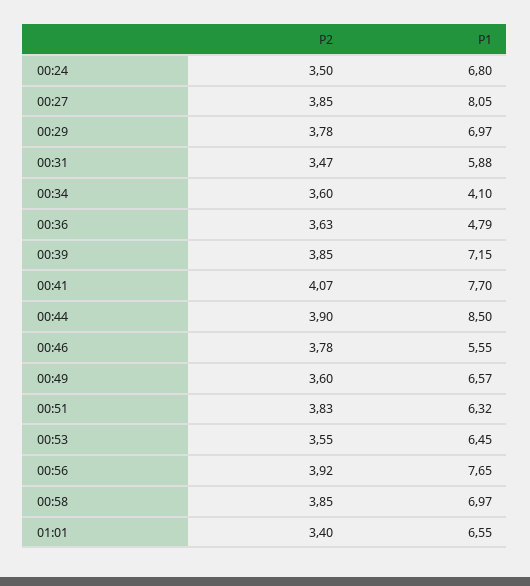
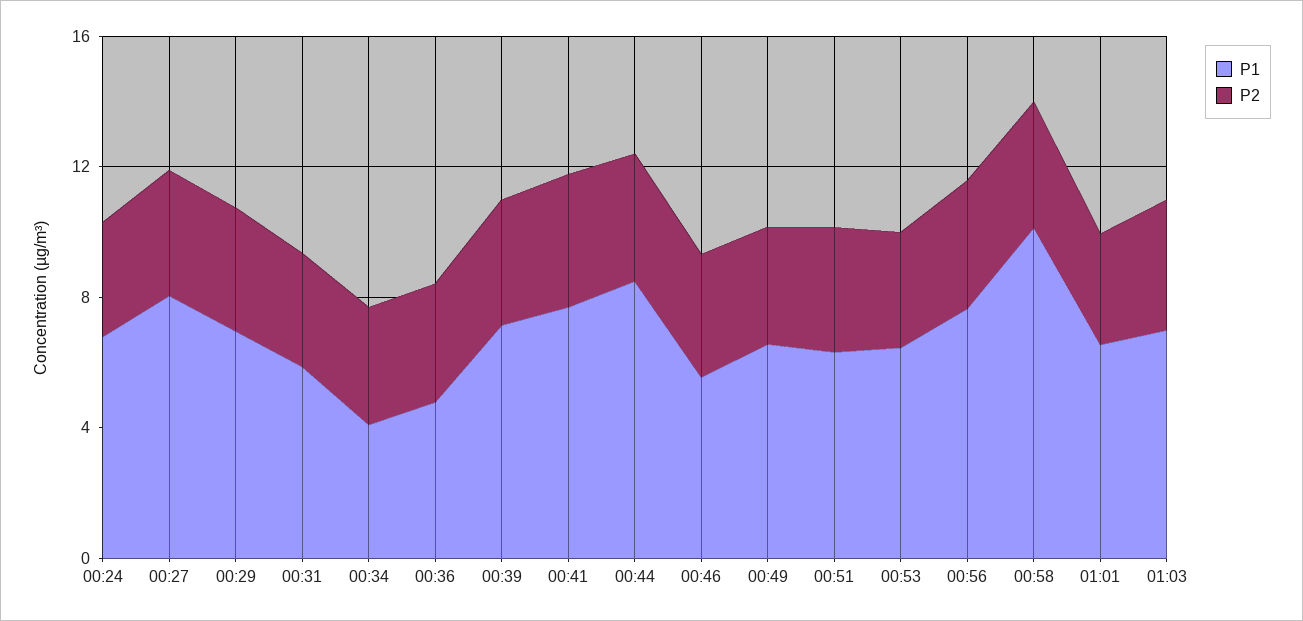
P1, 00:58: 6.97 -> 10
P1, 01:03: none -> 7
P2, 01:03: none -> 4

